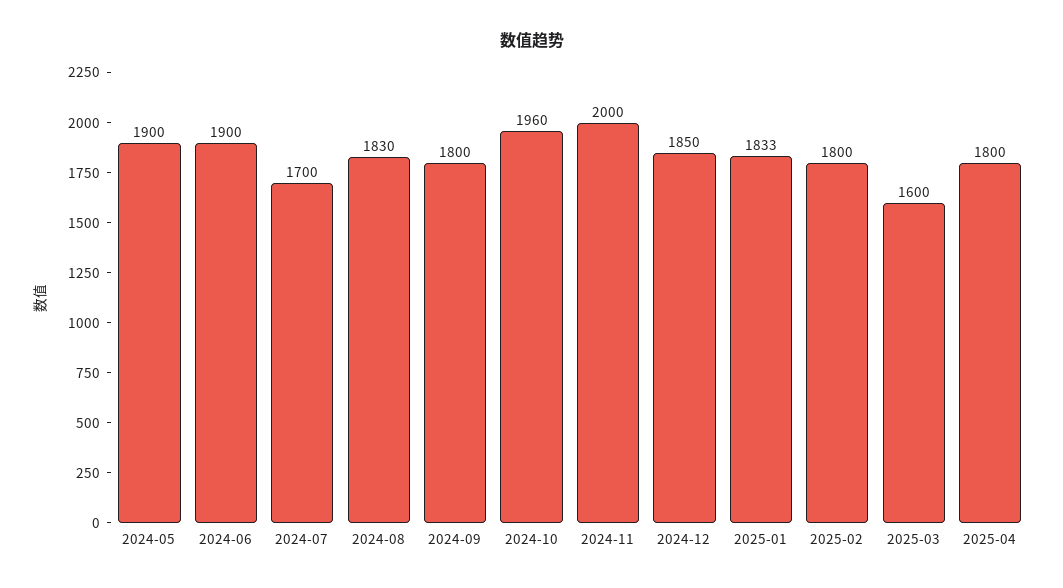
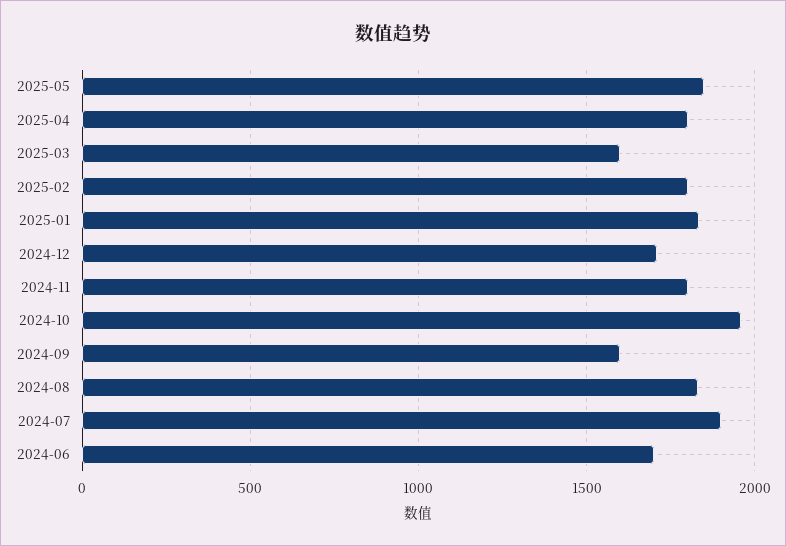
2024-05: 1900 -> none
2024-06: 1900 -> 1700
2024-07: 1700 -> 1900
2024-09: 1800 -> 1600
2024-11: 2000 -> 1800
2024-12: 1850 -> 1700
2025-05: none -> 1850

